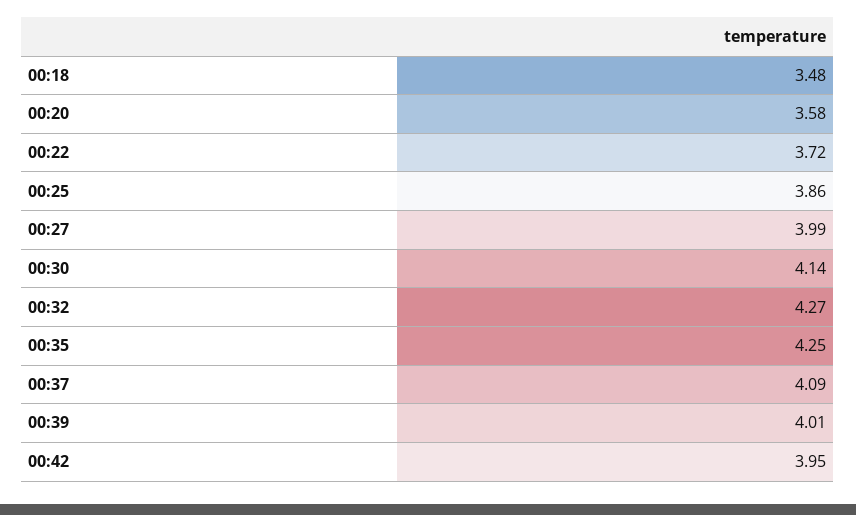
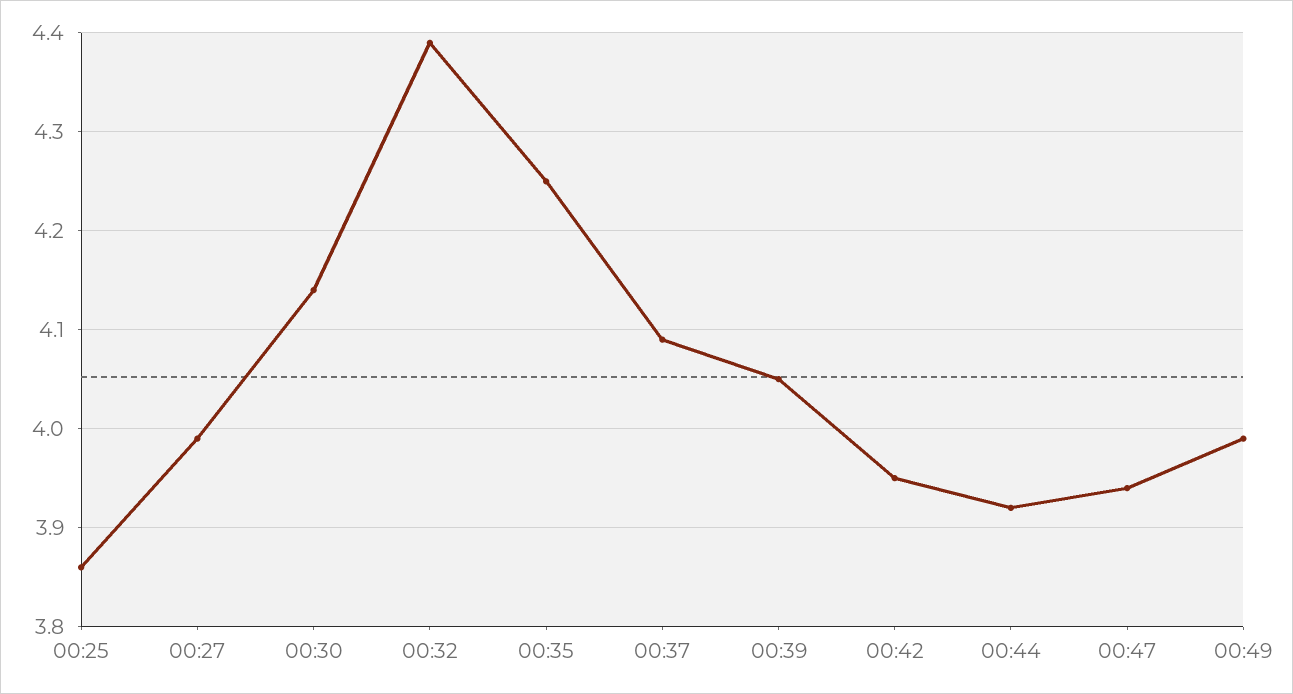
00:18: 3.48 -> none
00:20: 3.58 -> none
00:22: 3.72 -> none
00:32: 4.27 -> 4.39
00:39: 4.01 -> 4.05
00:44: none -> 3.92
00:47: none -> 3.94
00:49: none -> 3.99

